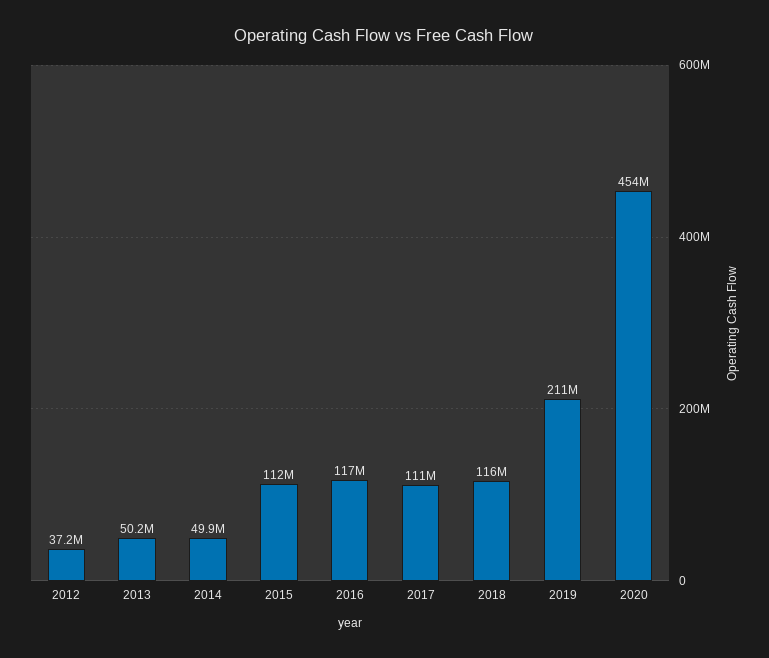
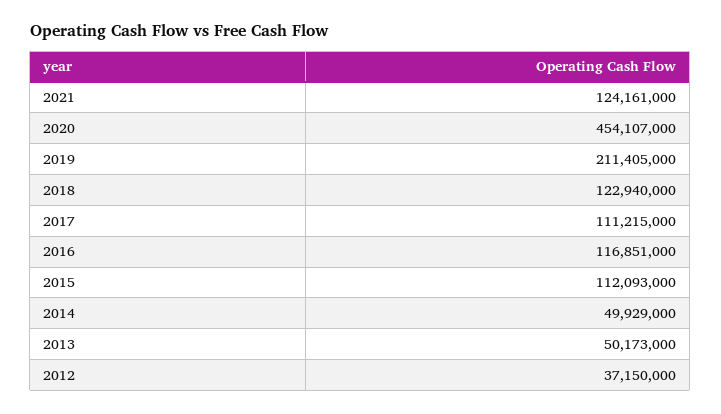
2018: 116000000 -> 122940000
2021: none -> 124161000

